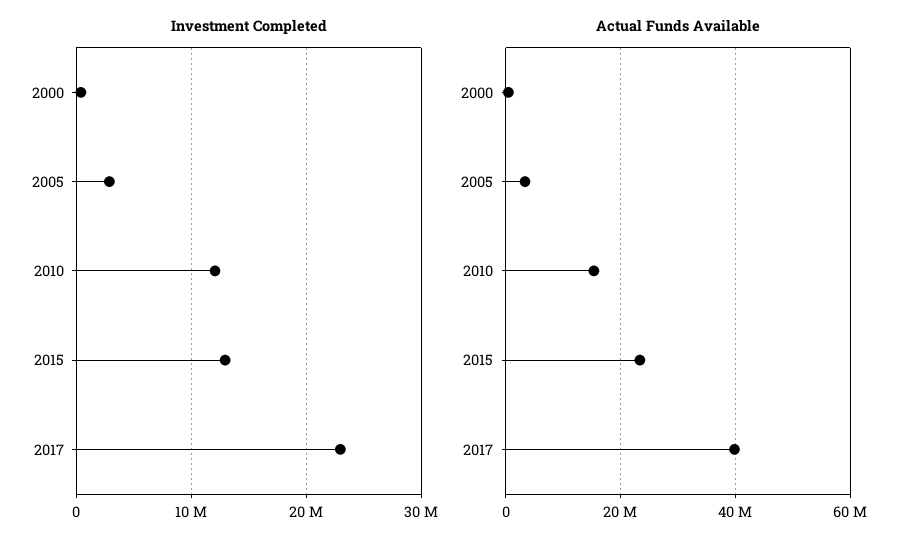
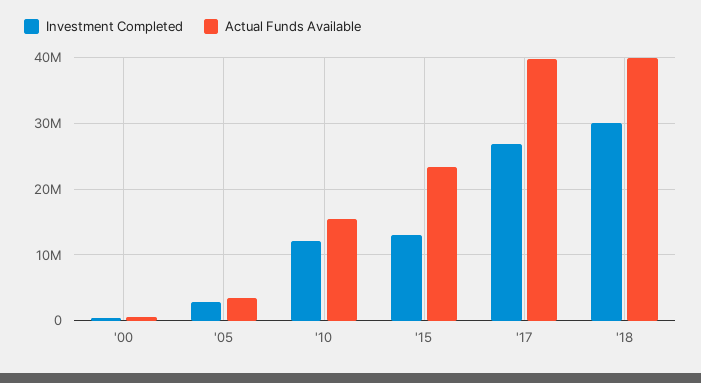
Investment Completed, 2017: 23000000 -> 27000000
Investment Completed, '18: none -> 30000000
Actual Funds Available, '18: none -> 40000000

